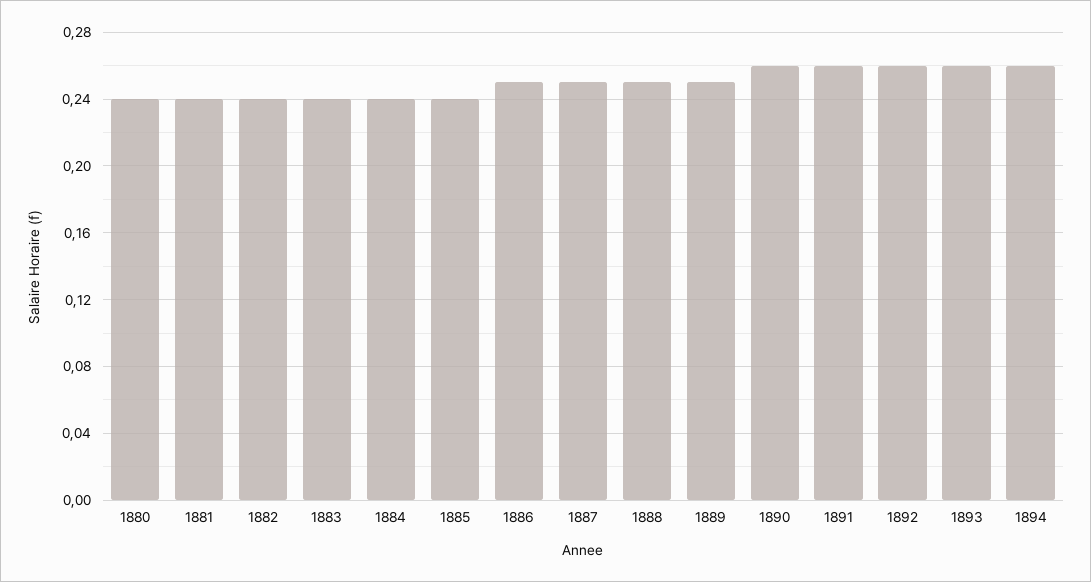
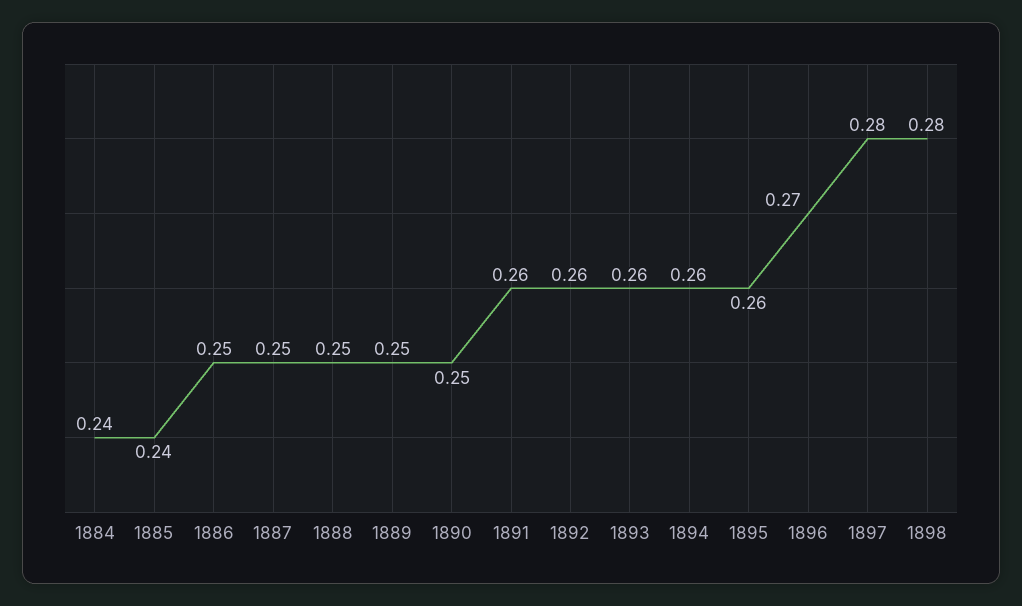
1880: 0.24 -> none
1881: 0.24 -> none
1882: 0.24 -> none
1883: 0.24 -> none
1890: 0.26 -> 0.25
1895: none -> 0.26
1896: none -> 0.27
1897: none -> 0.28
1898: none -> 0.28

